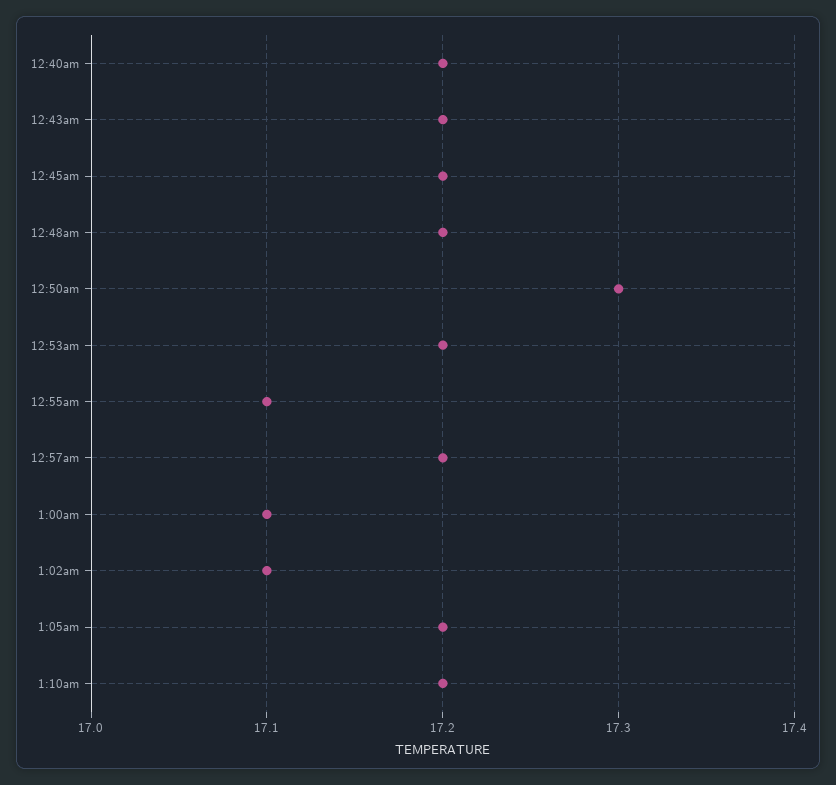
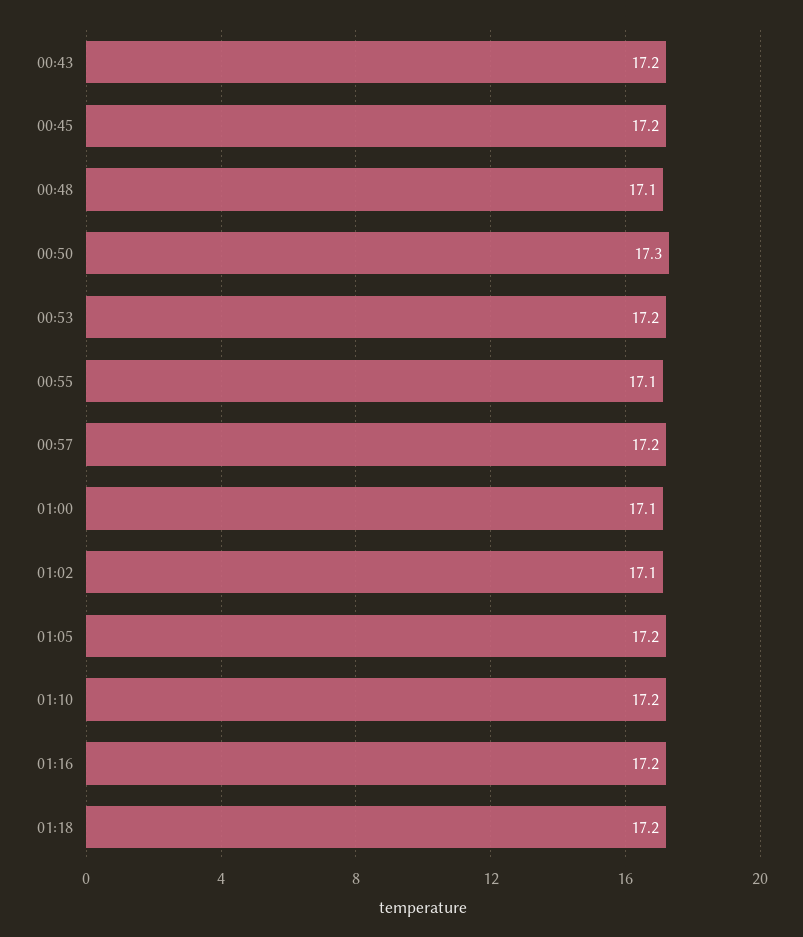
12:40am: 17.2 -> none
12:48am: 17.2 -> 17.1
01:16: none -> 17.2
01:18: none -> 17.2

